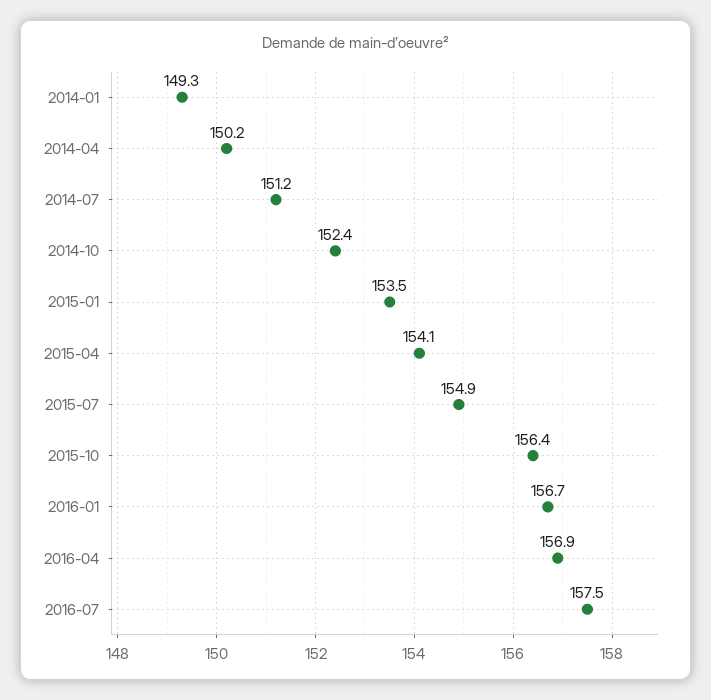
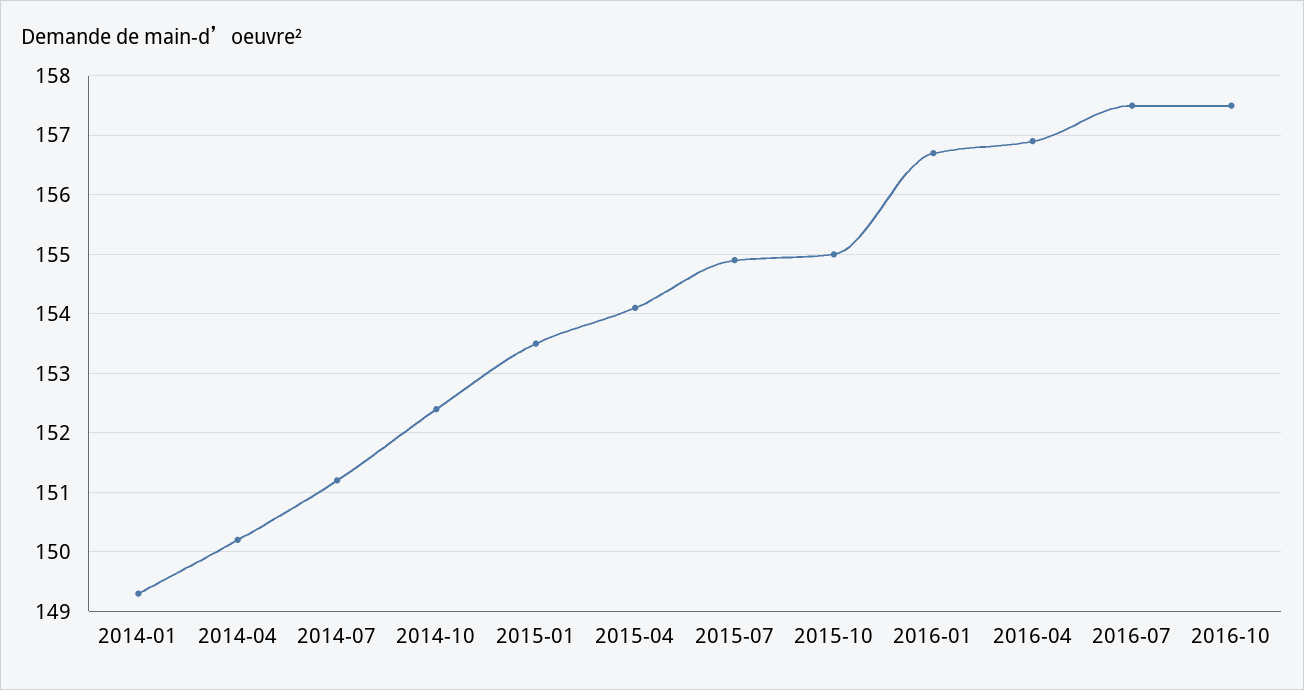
2015-10: 156.4 -> 155
2016-10: none -> 157.5

